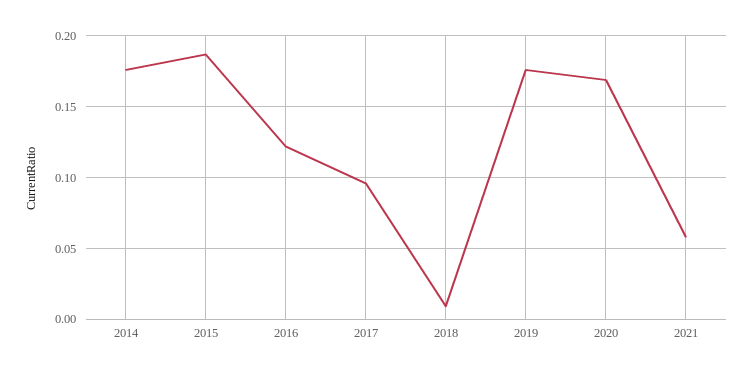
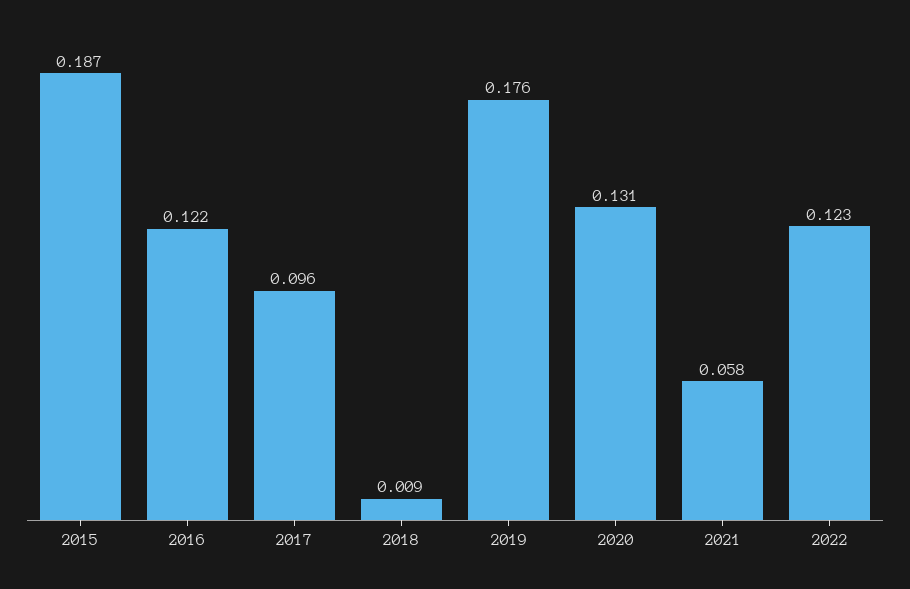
2014: 0.175 -> none
2020: 0.17 -> 0.131
2022: none -> 0.123

